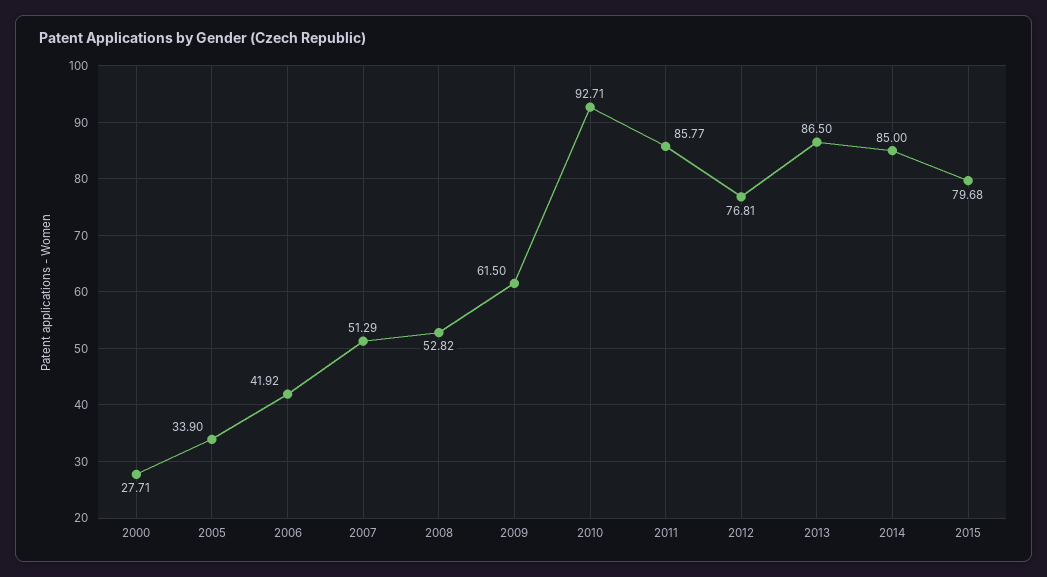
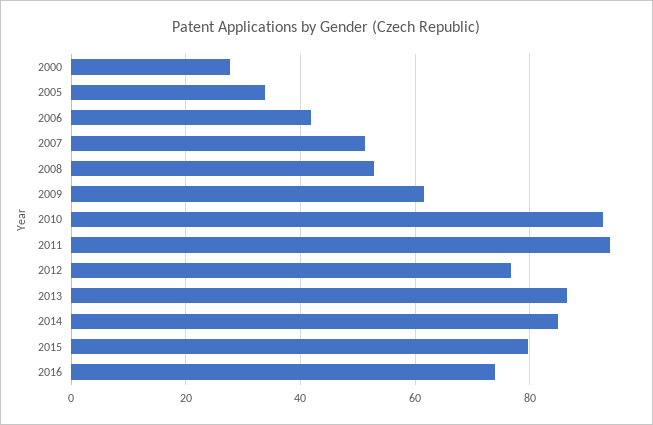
2011: 85.77 -> 94
2016: none -> 74

